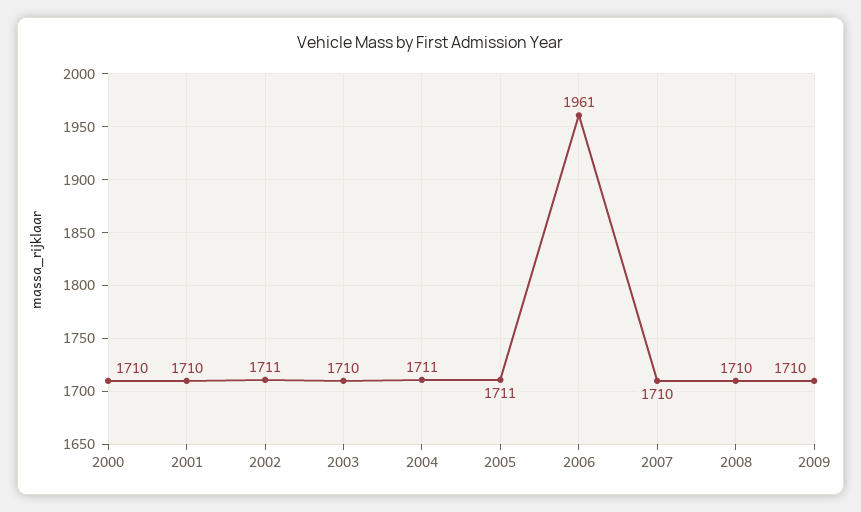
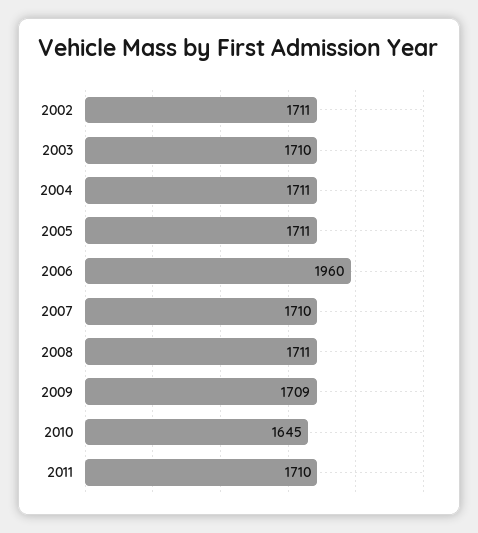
2000: 1710 -> none
2001: 1710 -> none
2006: 1961 -> 1960
2008: 1710 -> 1711
2009: 1710 -> 1709
2010: none -> 1645
2011: none -> 1710

